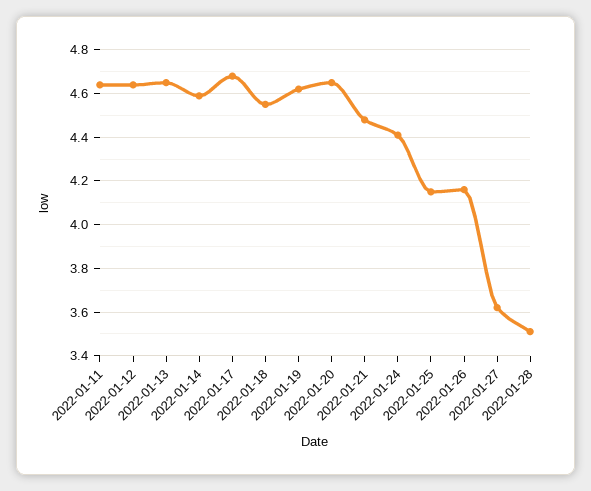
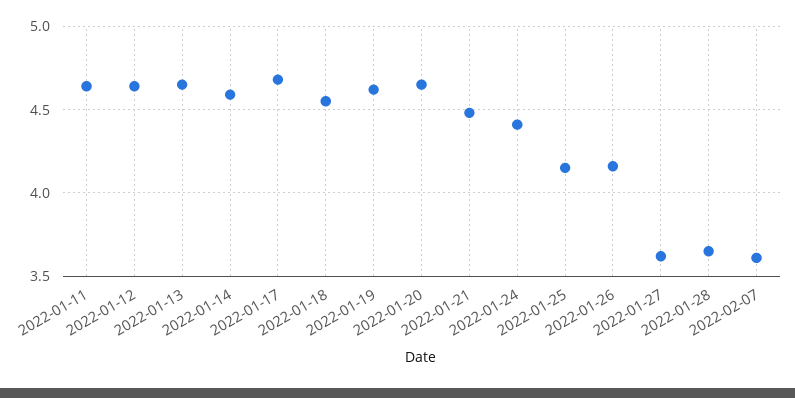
2022-01-28: 3.5 -> 3.65
2022-02-07: none -> 3.6

